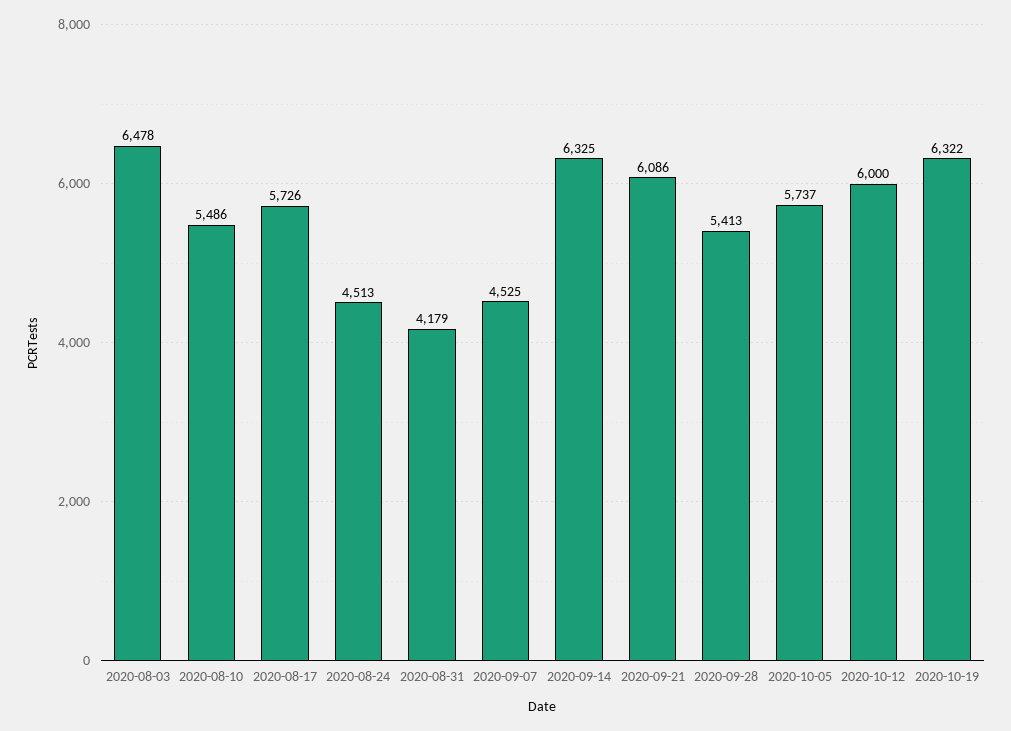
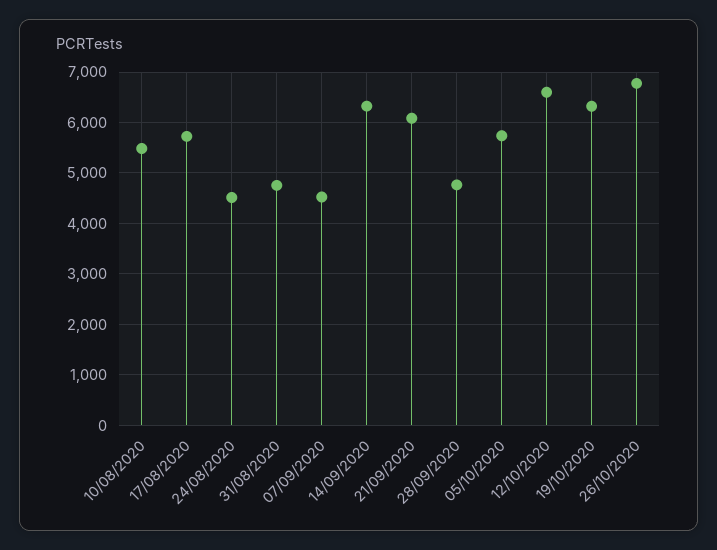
2020-08-03: 6478 -> none
2020-08-31: 4179 -> 4800
2020-09-28: 5413 -> 4800
2020-10-12: 6000 -> 6600
26/10/2020: none -> 6800

